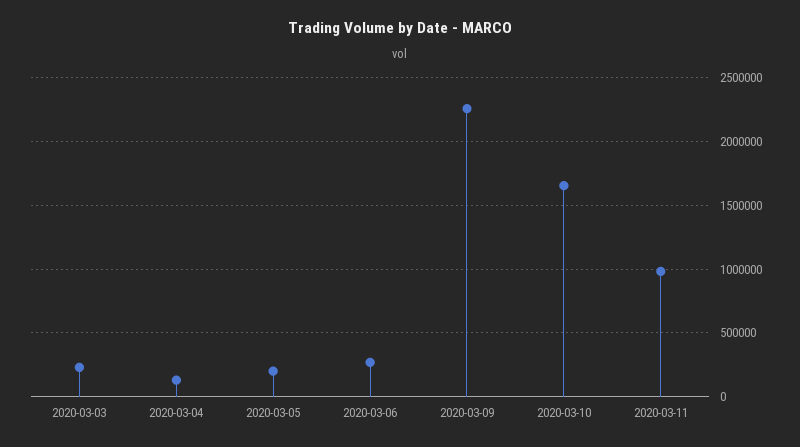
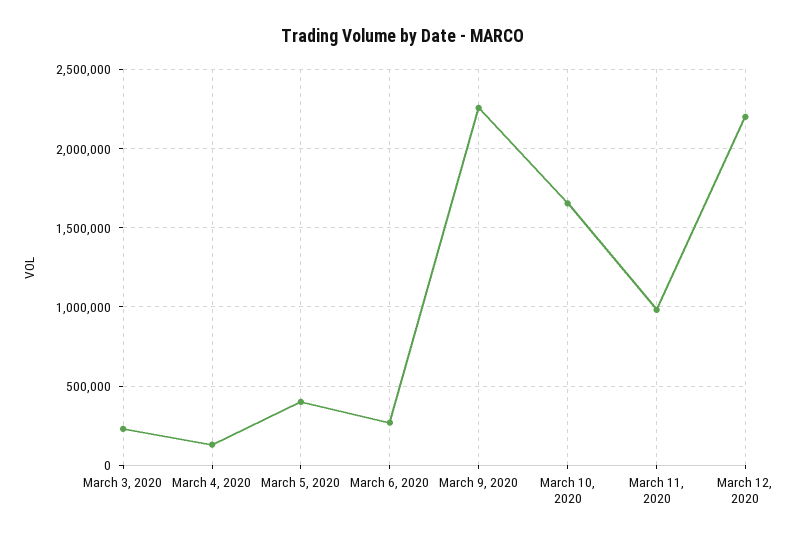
2020-03-05: 200000 -> 400000
March 12, 2020: none -> 2200000

